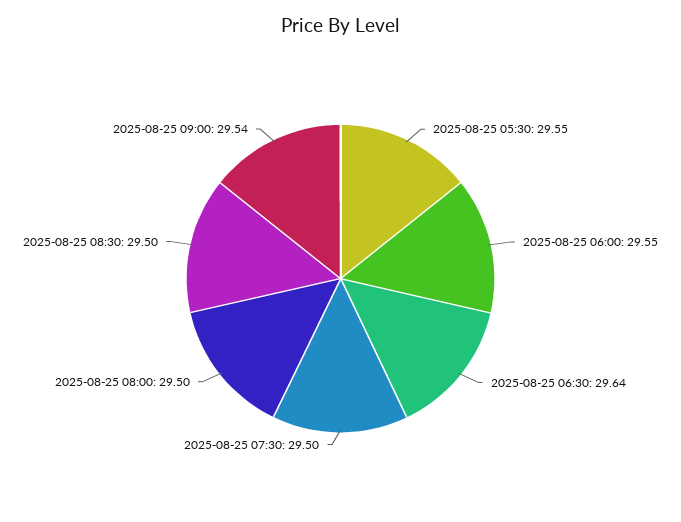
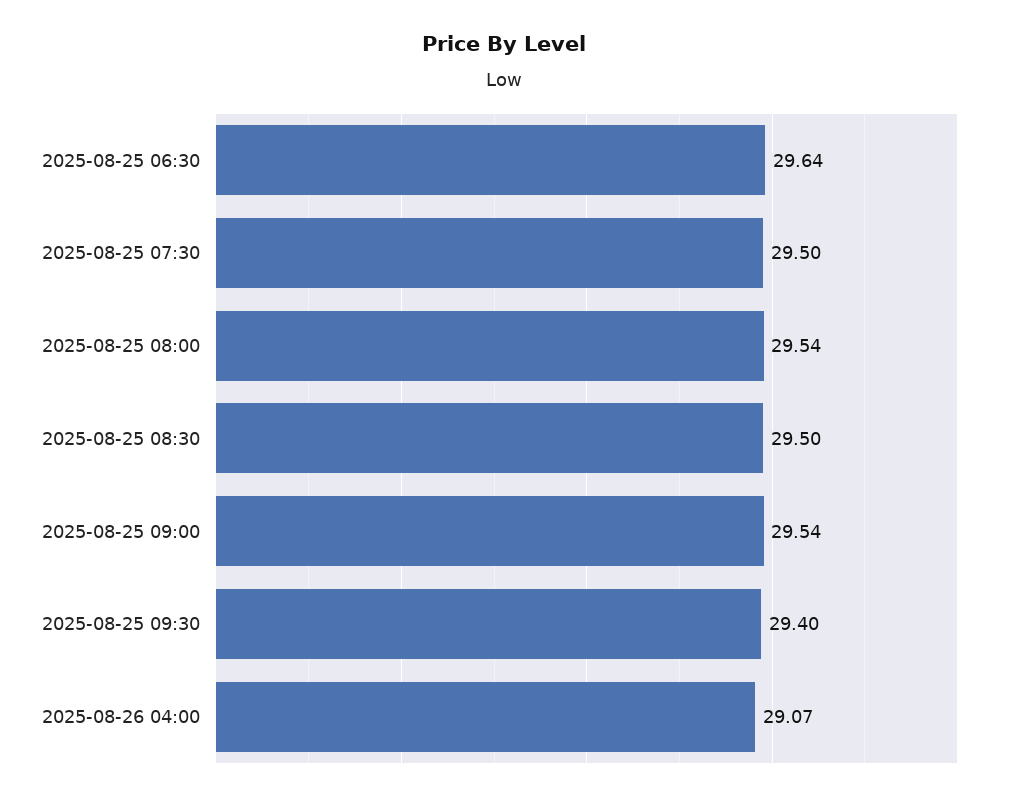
2025-08-25 05:30: 29.55 -> none
2025-08-25 06:00: 29.55 -> none
2025-08-25 08:00: 29.5 -> 29.54
2025-08-25 09:30: none -> 29.4
2025-08-26 04:00: none -> 29.07

